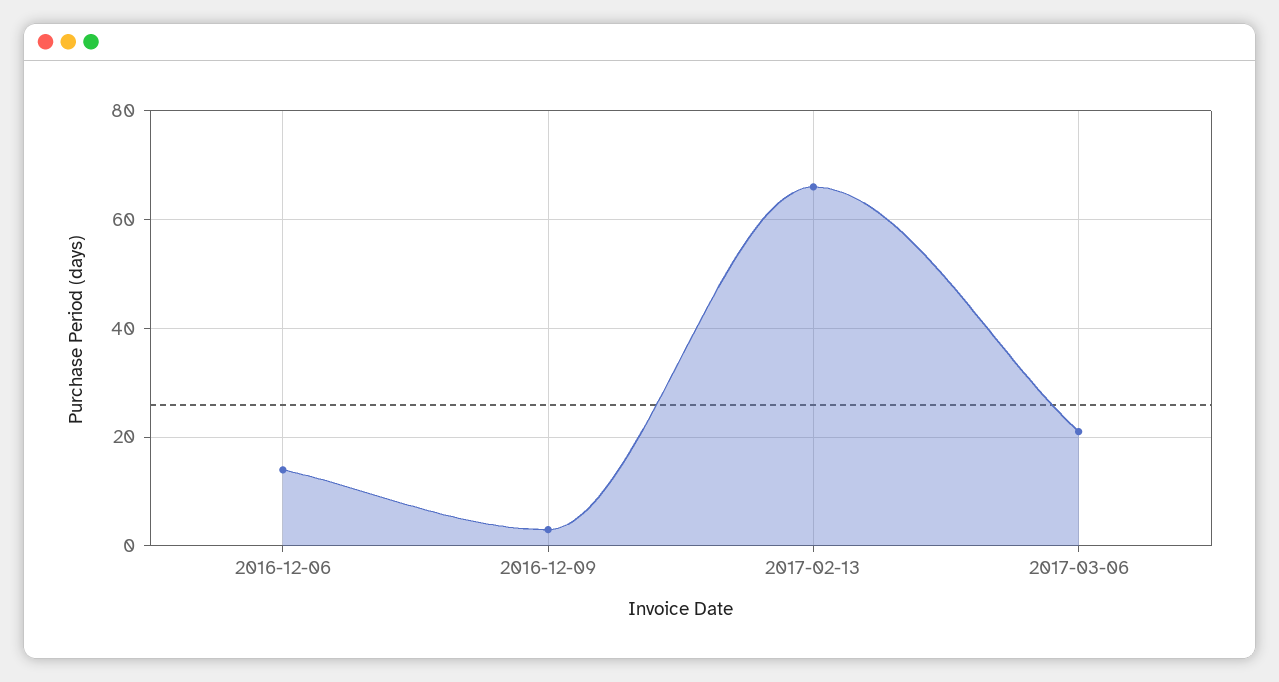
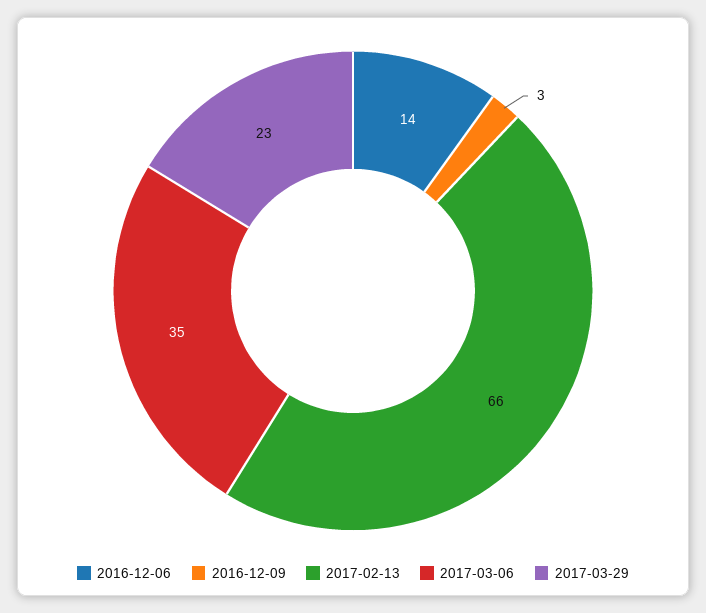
2017-03-06: 20 -> 35
2017-03-29: none -> 23

